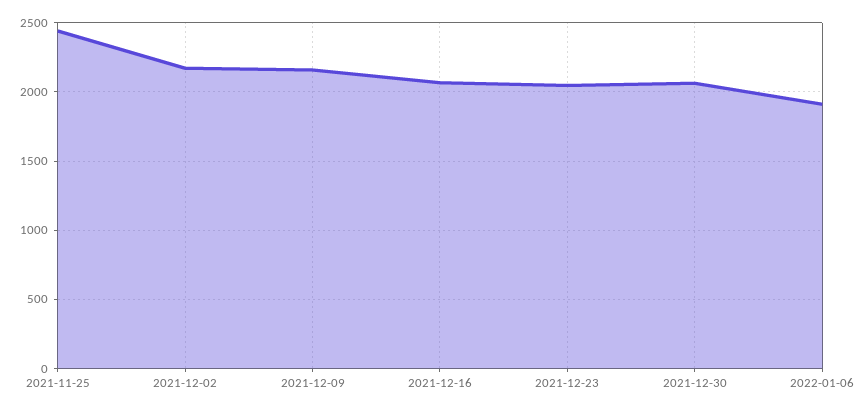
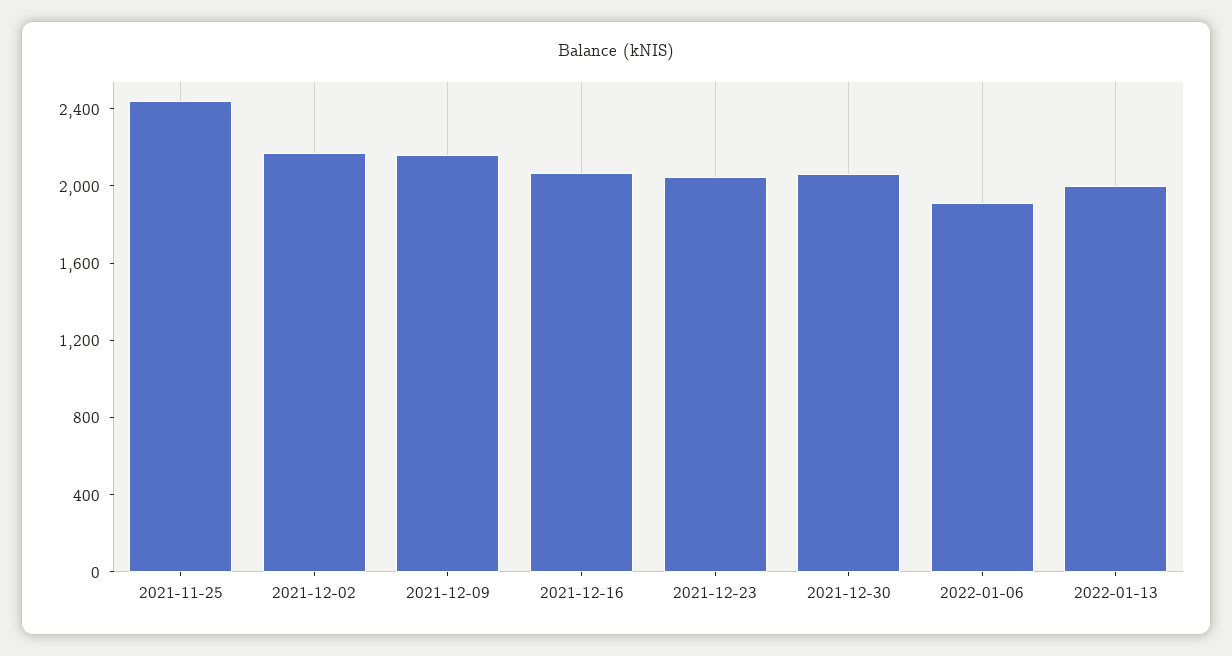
2022-01-13: none -> 2000

